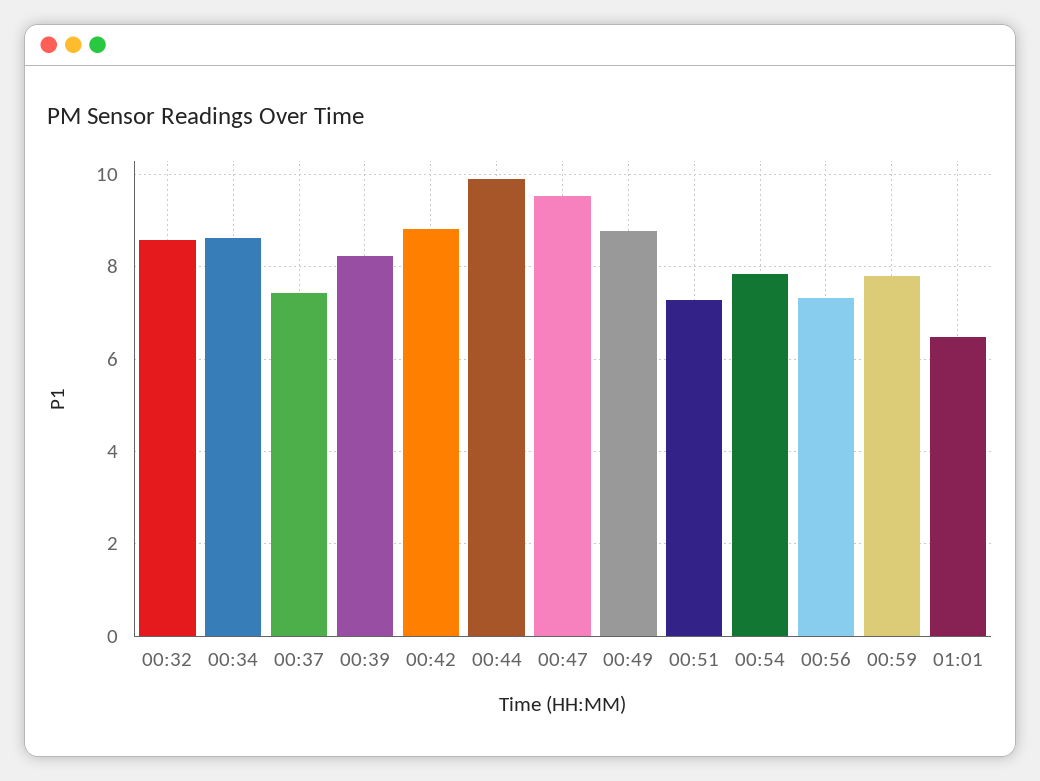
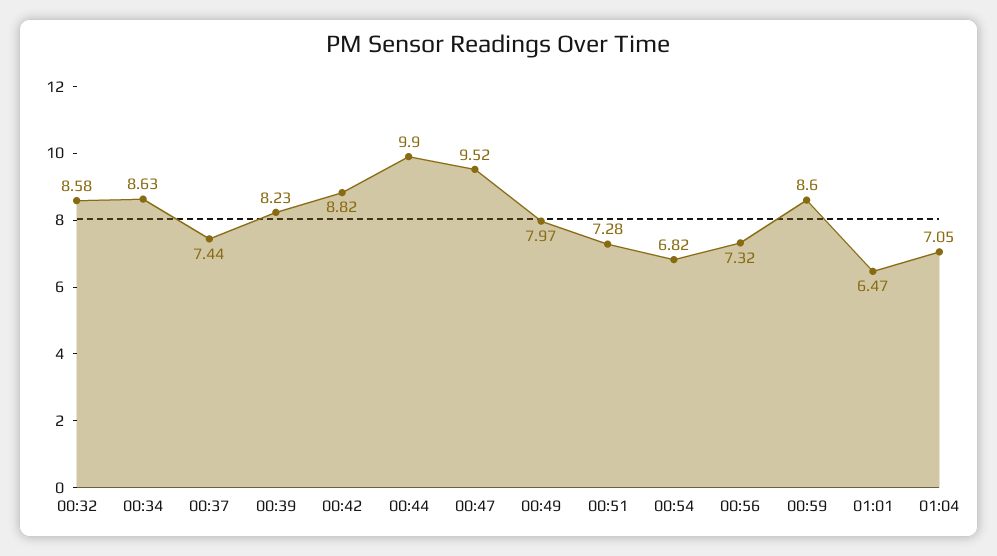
00:49: 8.8 -> 7.97
00:54: 7.8 -> 6.82
00:59: 7.8 -> 8.6
01:04: none -> 7.05

